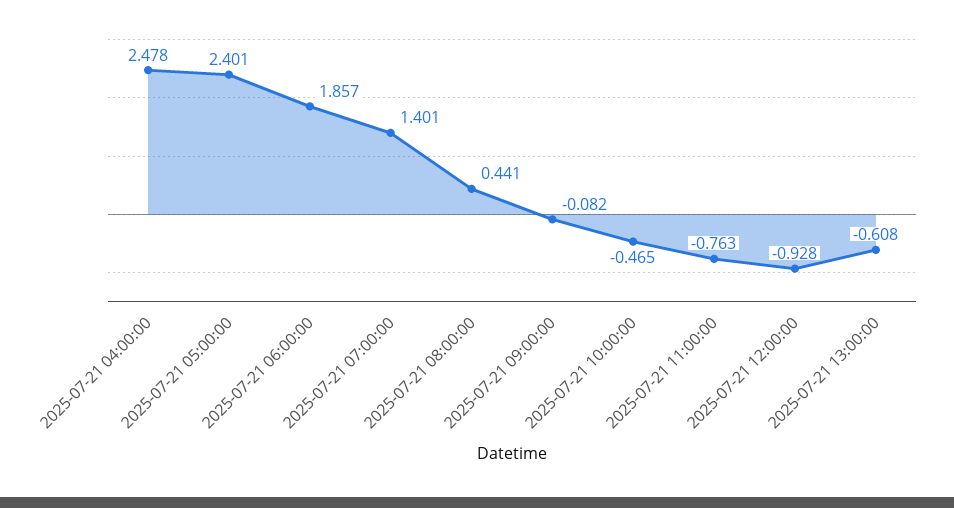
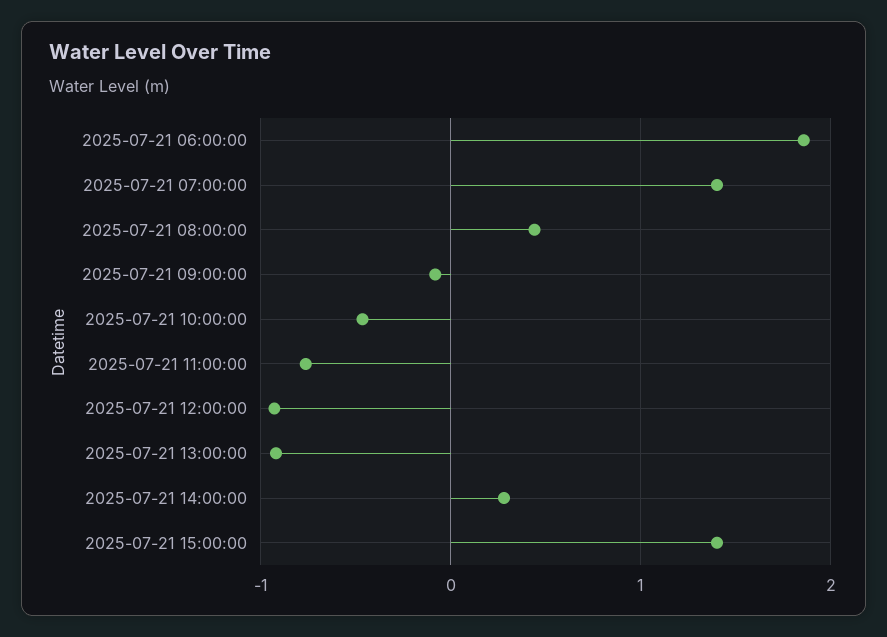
2025-07-21 04:00:00: 2.478 -> none
2025-07-21 05:00:00: 2.401 -> none
2025-07-21 13:00:00: -0.608 -> -0.9
2025-07-21 14:00:00: none -> 0.3
2025-07-21 15:00:00: none -> 1.4

